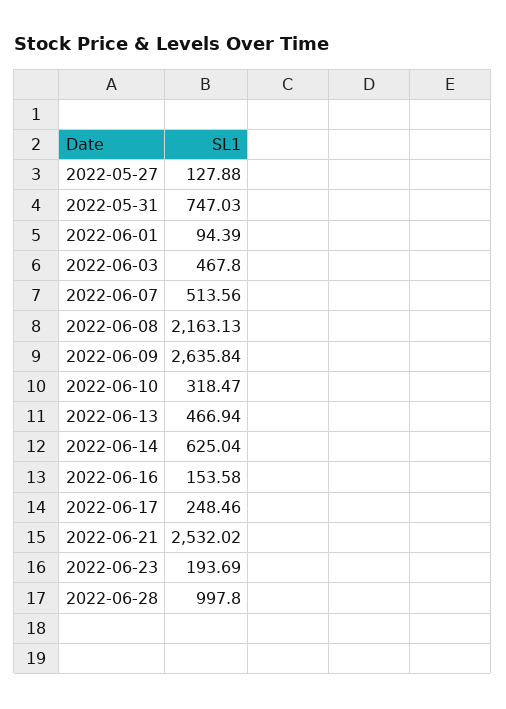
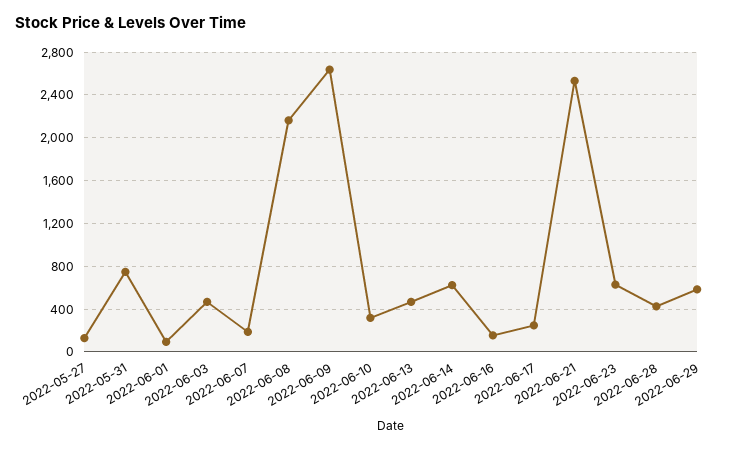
2022-06-07: 513.56 -> 200
2022-06-23: 193.69 -> 600
2022-06-28: 997.8 -> 400
2022-06-29: none -> 600

